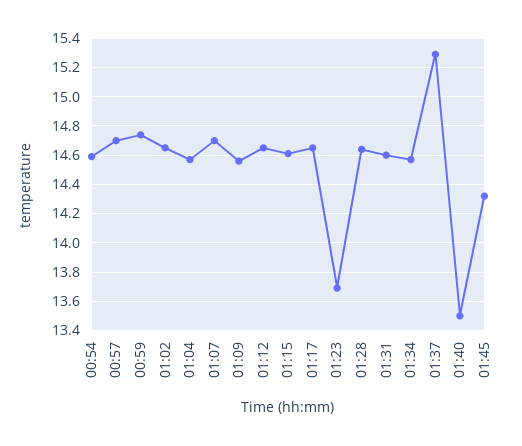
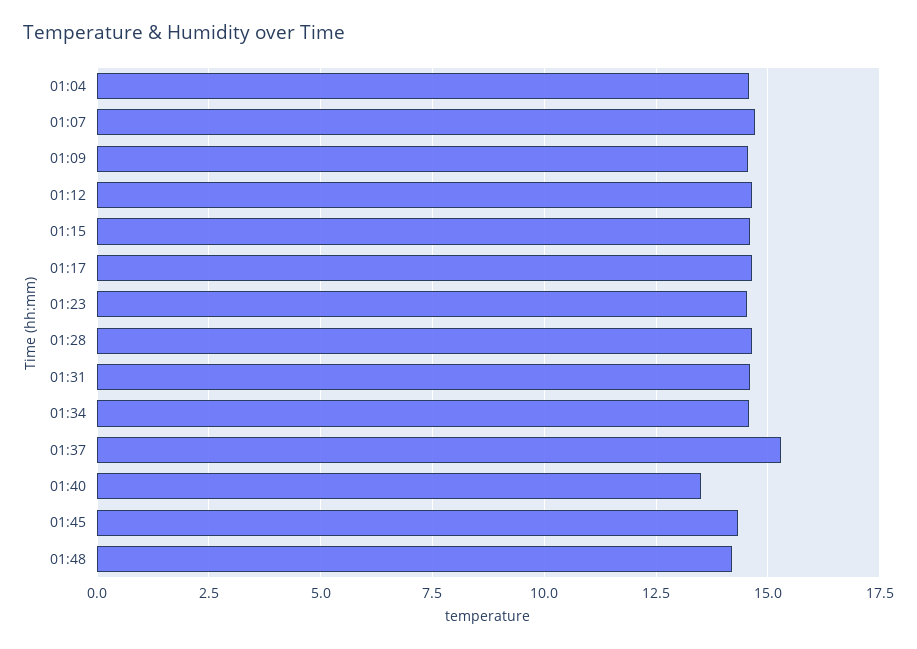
00:54: 14.6 -> none
00:57: 14.7 -> none
00:59: 14.75 -> none
01:02: 14.65 -> none
01:23: 13.7 -> 14.5
01:48: none -> 14.25

